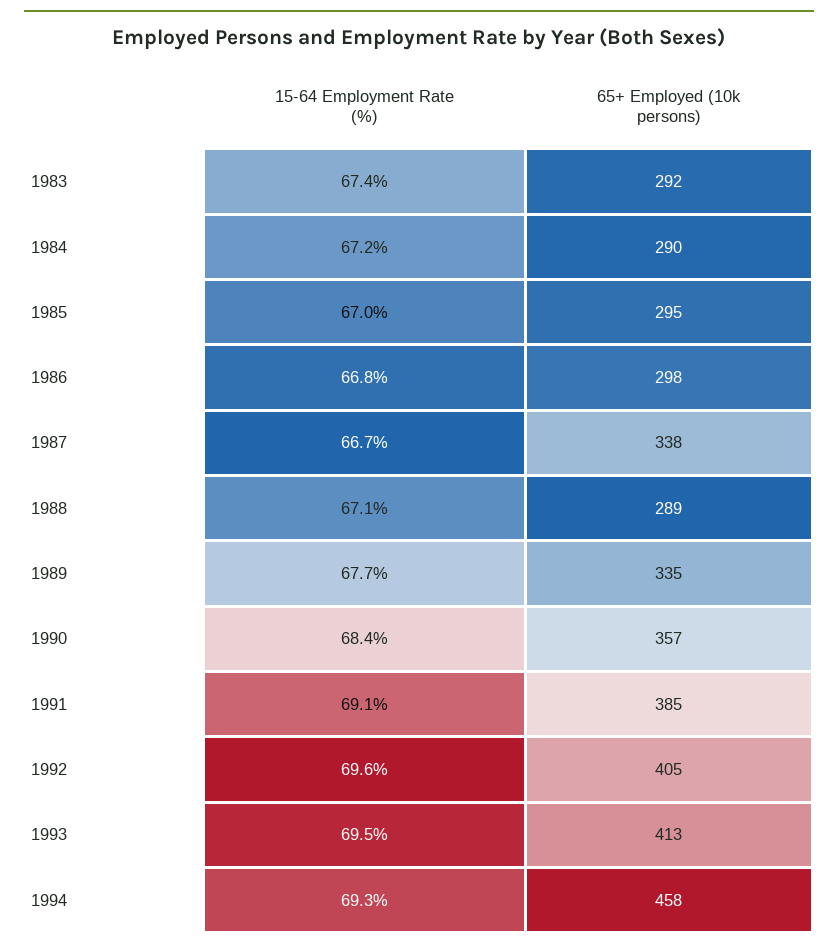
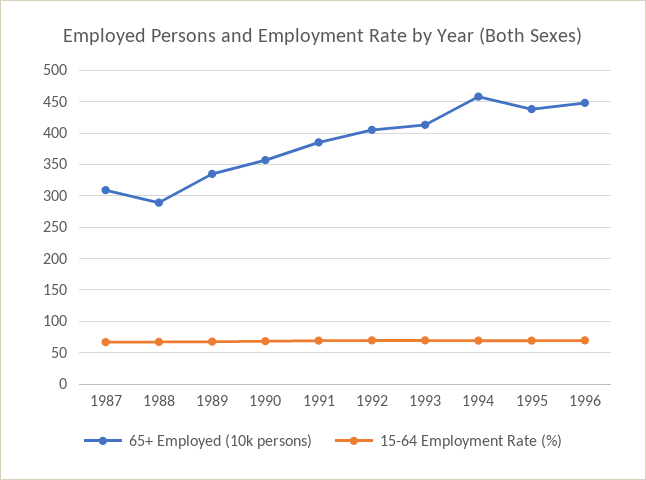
15-64 Employment Rate (%), 1983: 67.4 -> none
65+ Employed (10k persons), 1983: 292 -> none
15-64 Employment Rate (%), 1984: 67.2 -> none
65+ Employed (10k persons), 1984: 290 -> none
15-64 Employment Rate (%), 1985: 67 -> none
65+ Employed (10k persons), 1985: 295 -> none
15-64 Employment Rate (%), 1986: 66.8 -> none
65+ Employed (10k persons), 1986: 298 -> none
65+ Employed (10k persons), 1987: 338 -> 310
65+ Employed (10k persons), 1995: none -> 440
15-64 Employment Rate (%), 1995: none -> 70
65+ Employed (10k persons), 1996: none -> 450
15-64 Employment Rate (%), 1996: none -> 70

